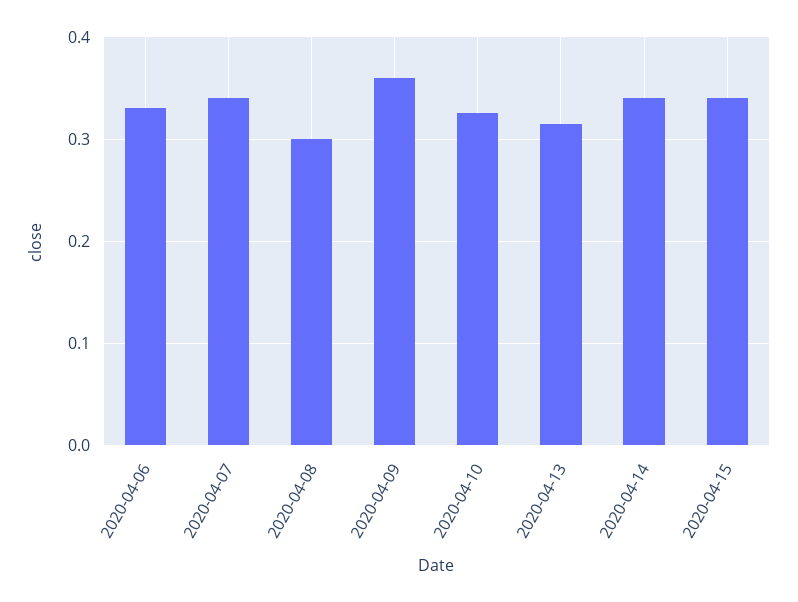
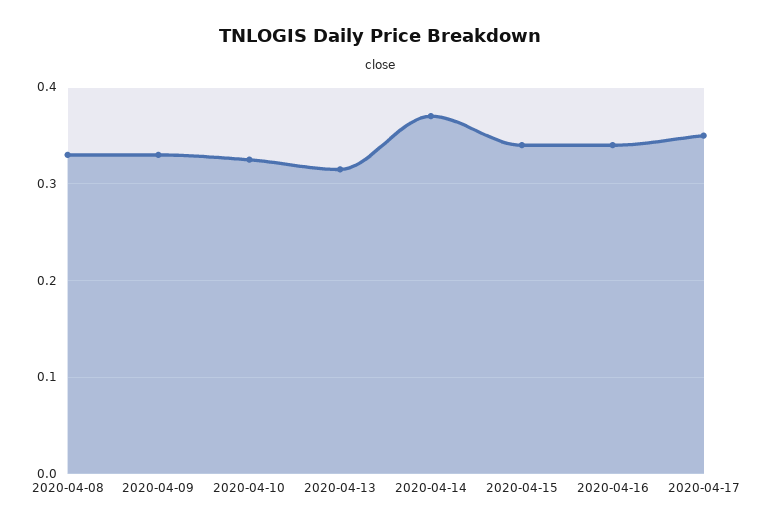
2020-04-06: 0.33 -> none
2020-04-07: 0.34 -> none
2020-04-08: 0.3 -> 0.33
2020-04-09: 0.36 -> 0.33
2020-04-14: 0.34 -> 0.37
2020-04-16: none -> 0.34
2020-04-17: none -> 0.35

